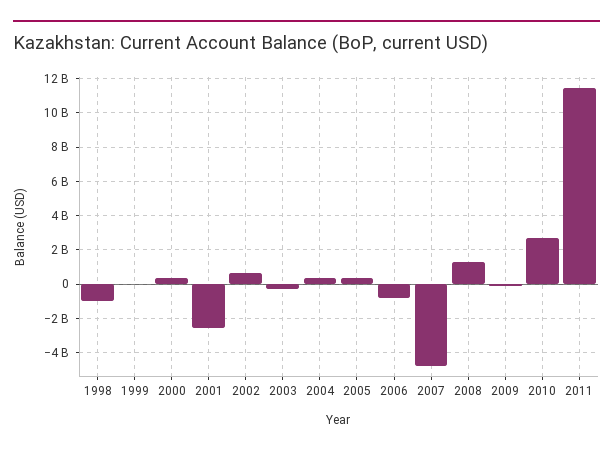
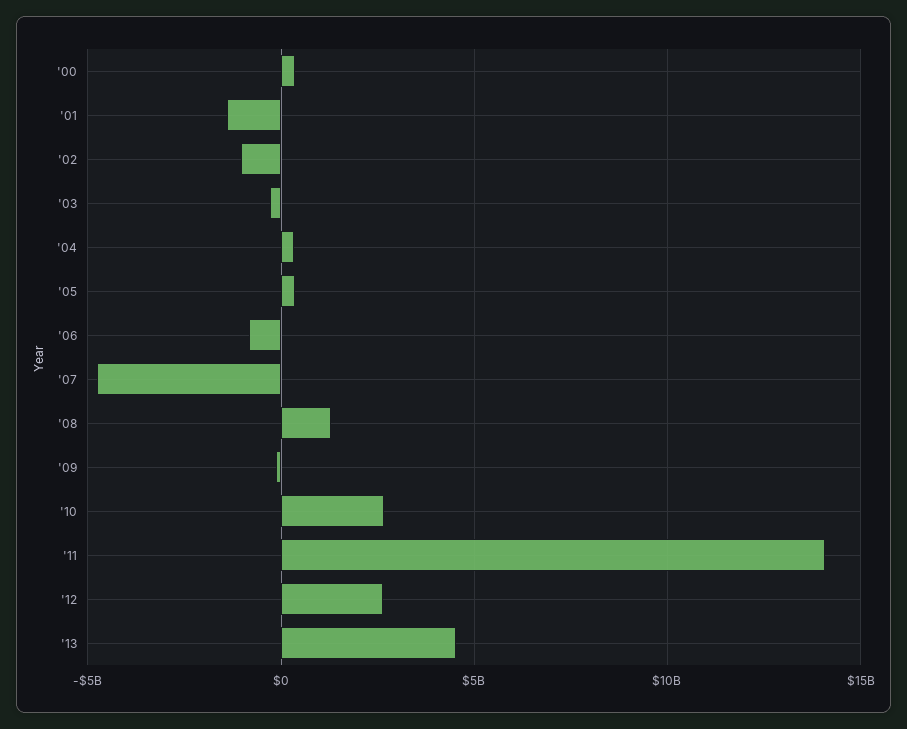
1998: -1000000000 -> none
1999: 0 -> none
2001: -2500000000 -> -1500000000
2002: 500000000 -> -1000000000
2011: 11500000000 -> 14000000000
'12: none -> 2500000000
'13: none -> 4500000000

